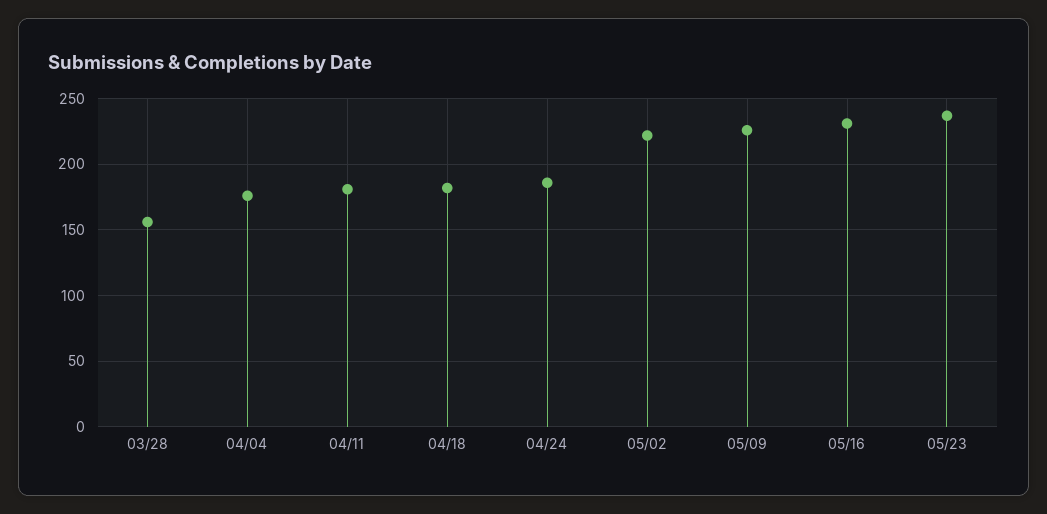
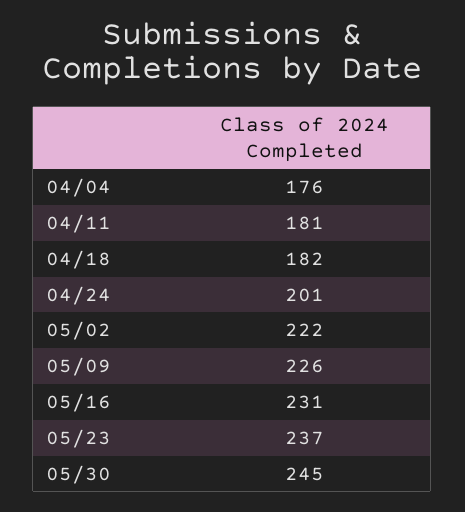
03/28: 155 -> none
04/24: 185 -> 201
05/30: none -> 245

